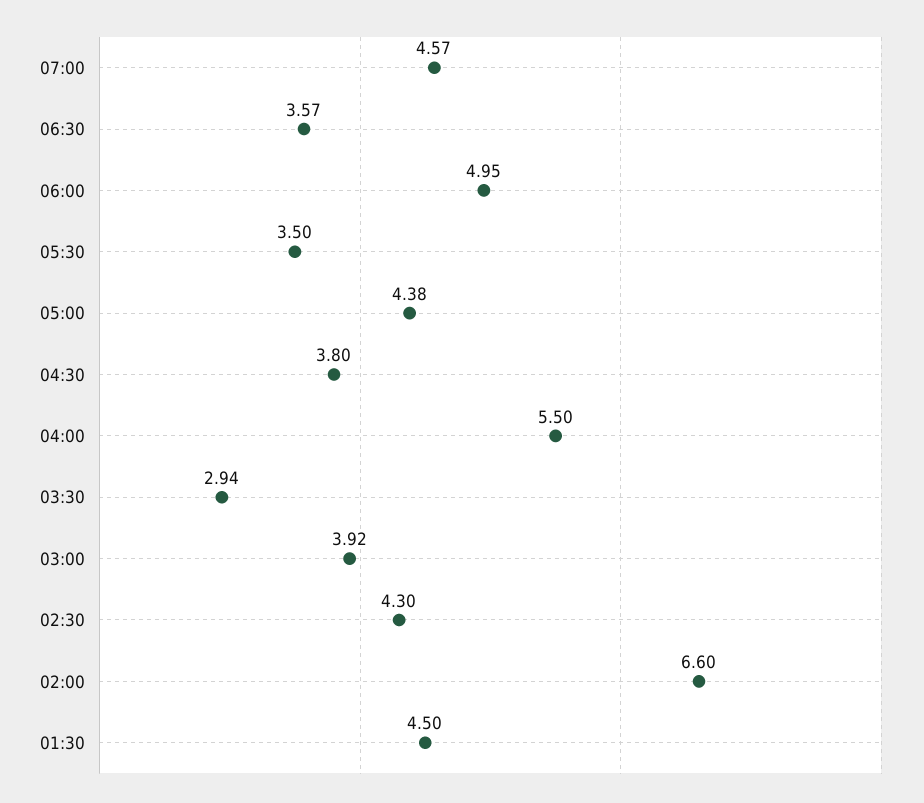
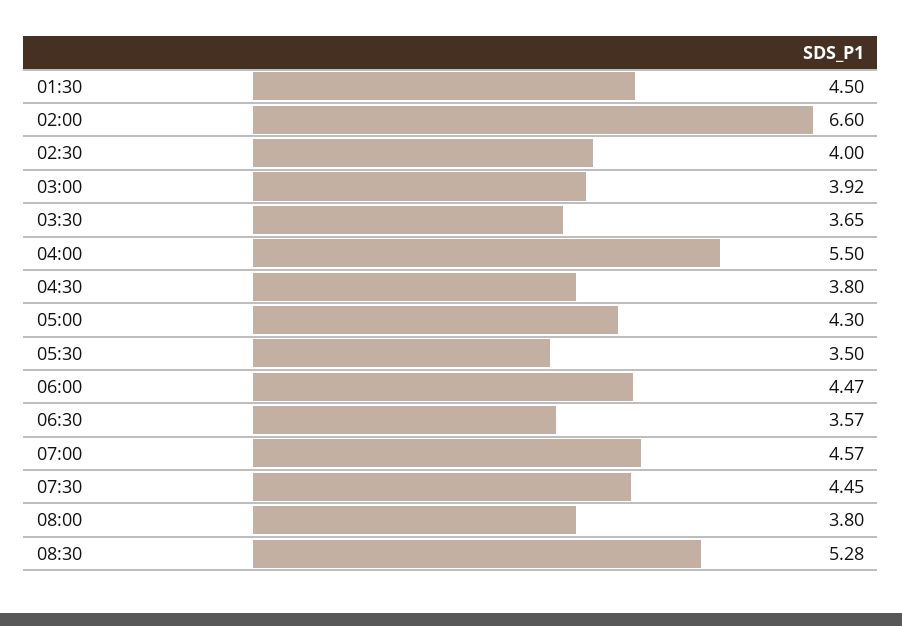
06:00: 4.95 -> 4.47
05:00: 4.38 -> 4.3
03:30: 2.94 -> 3.65
02:30: 4.3 -> 4
07:30: none -> 4.45
08:00: none -> 3.8
08:30: none -> 5.28

